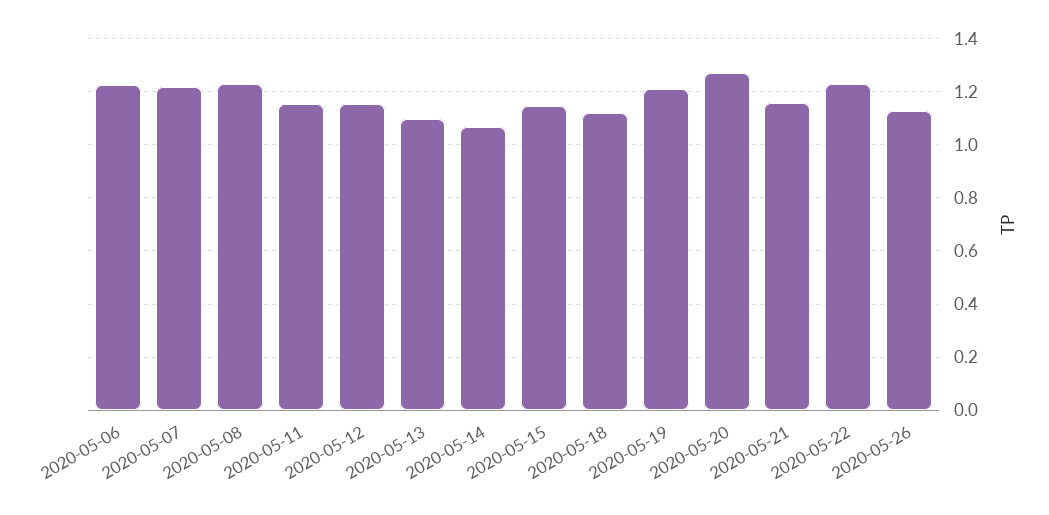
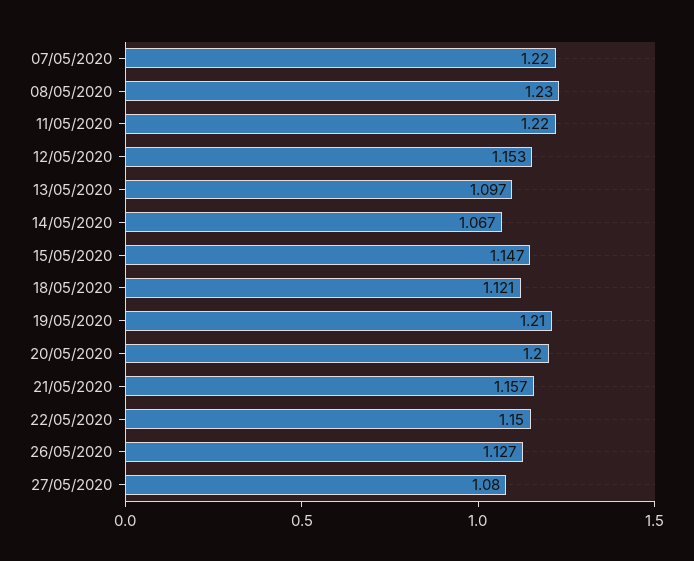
2020-05-06: 1.225 -> none
2020-05-11: 1.15 -> 1.22
2020-05-20: 1.275 -> 1.2
2020-05-22: 1.225 -> 1.15
27/05/2020: none -> 1.08

